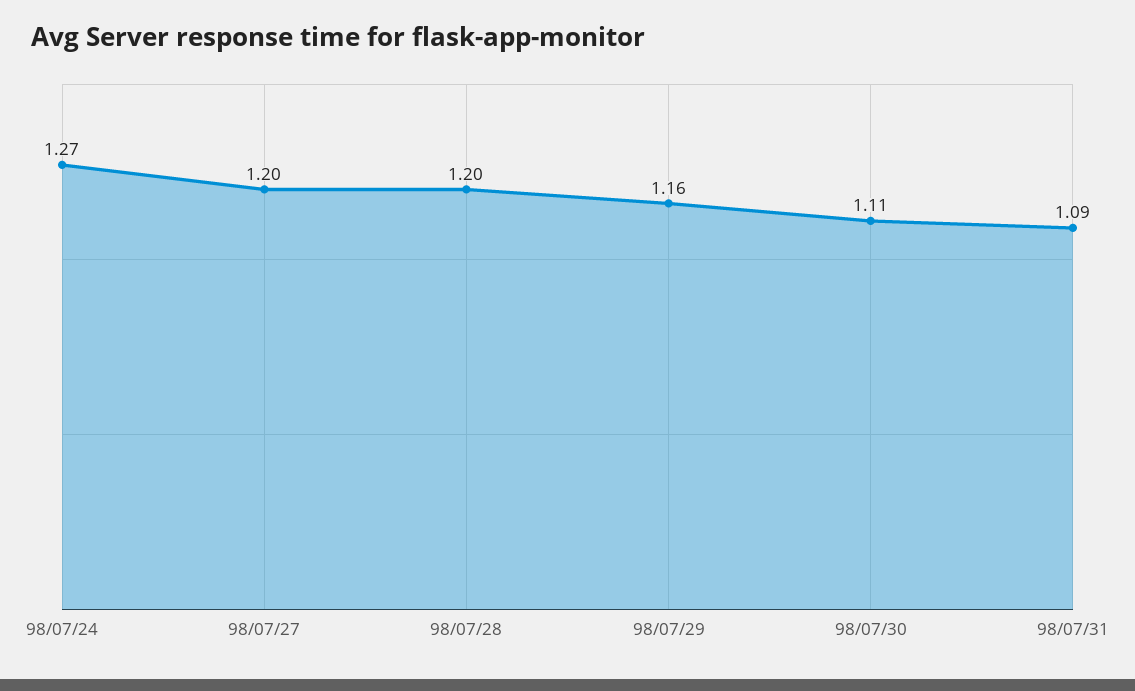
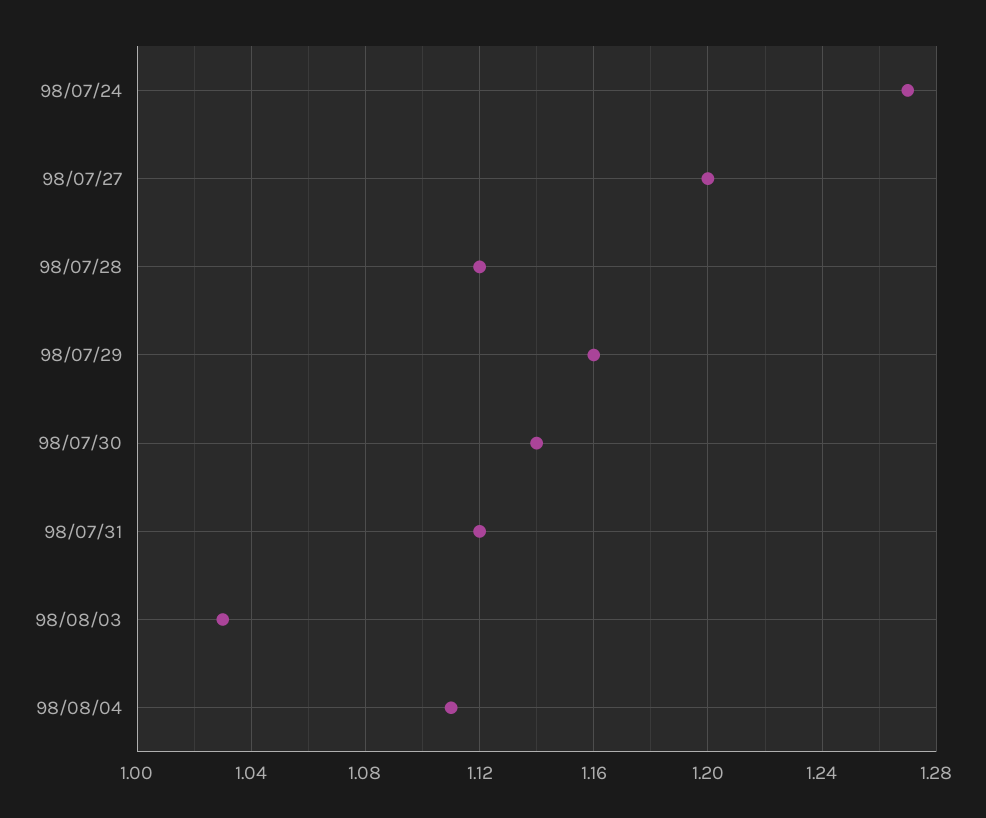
98/07/28: 1.2 -> 1.12
98/07/30: 1.11 -> 1.14
98/07/31: 1.09 -> 1.12
98/08/03: none -> 1.03
98/08/04: none -> 1.11

